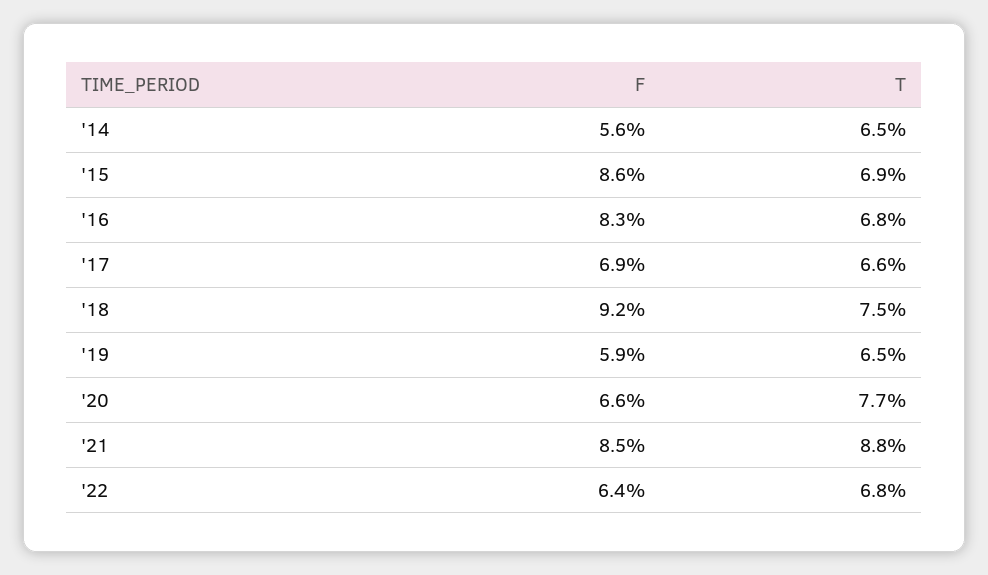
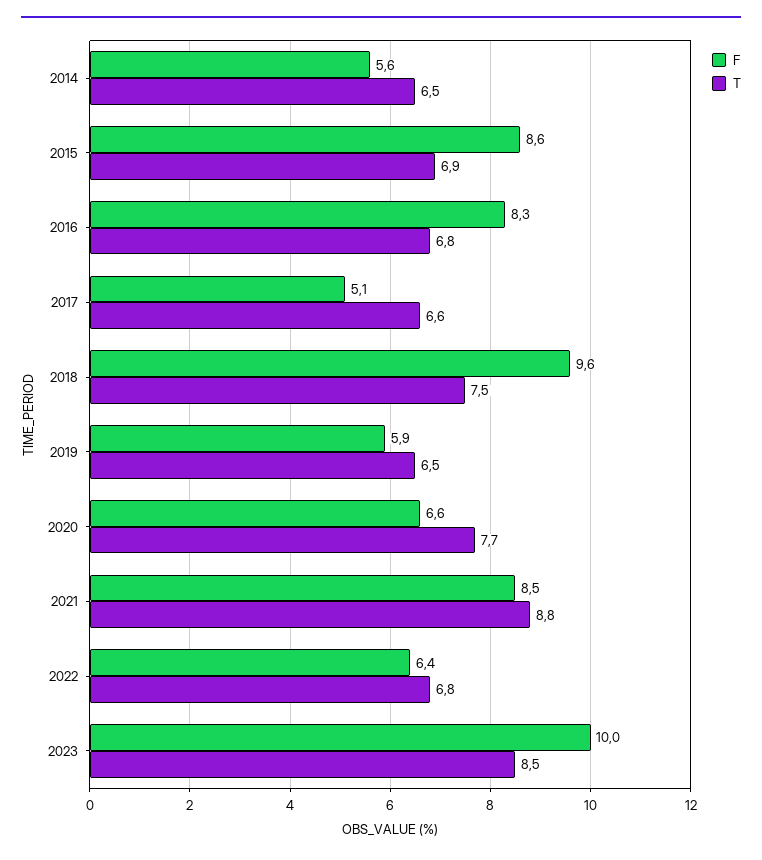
F, '17: 6.9 -> 5.1
F, '18: 9.2 -> 9.6
F, 2023: none -> 10
T, 2023: none -> 8.5

